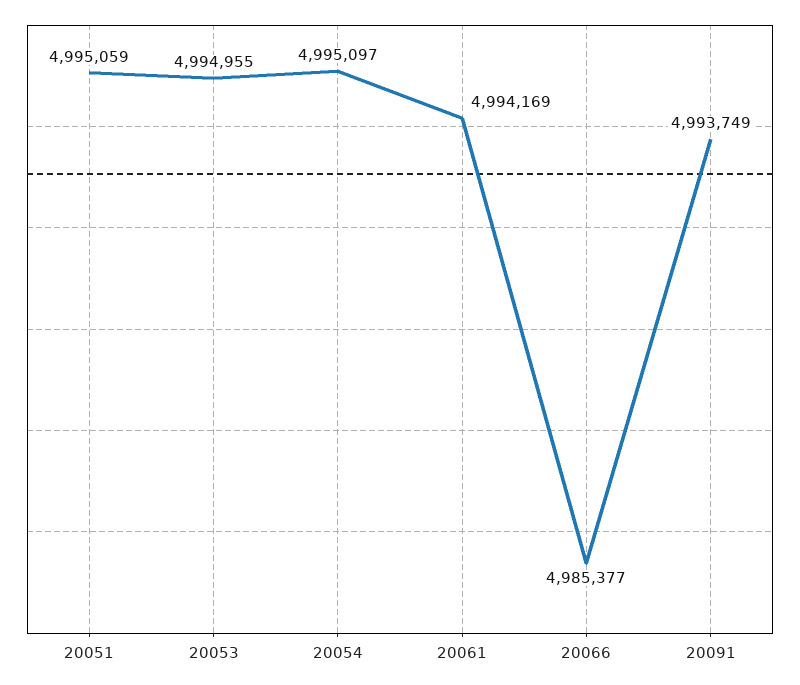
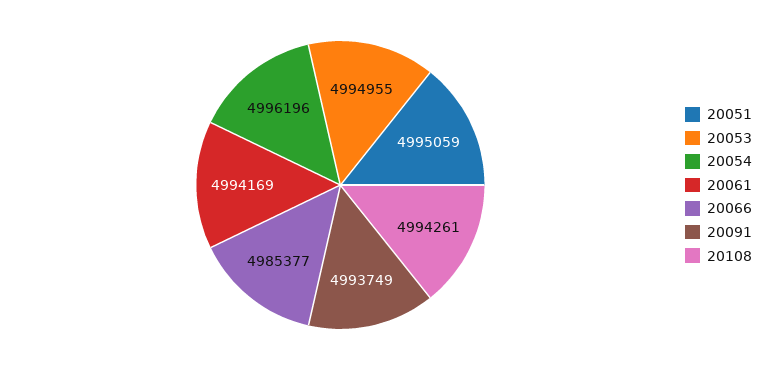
20054: 4995097 -> 4996196
20108: none -> 4994261

